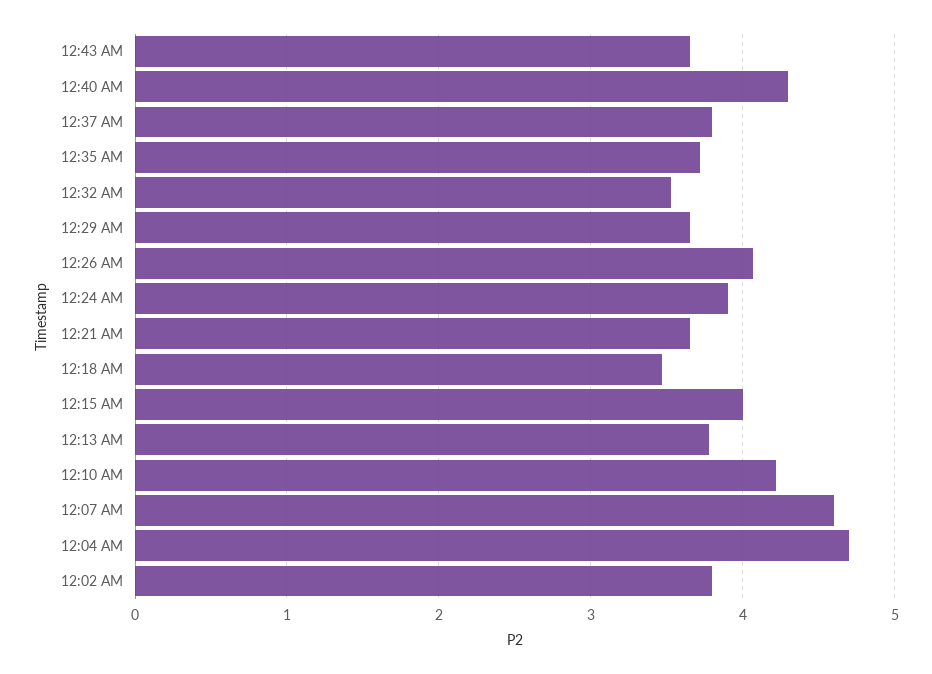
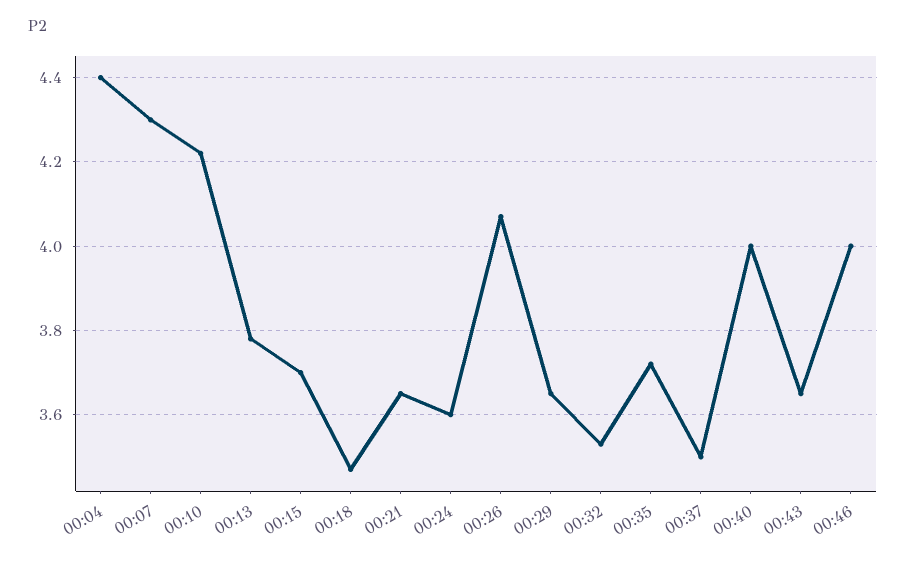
12:40 AM: 4.3 -> 4
12:37 AM: 3.8 -> 3.5
12:24 AM: 3.9 -> 3.6
12:15 AM: 4 -> 3.7
12:07 AM: 4.6 -> 4.3
12:04 AM: 4.7 -> 4.4
12:02 AM: 3.8 -> none
00:46: none -> 4

